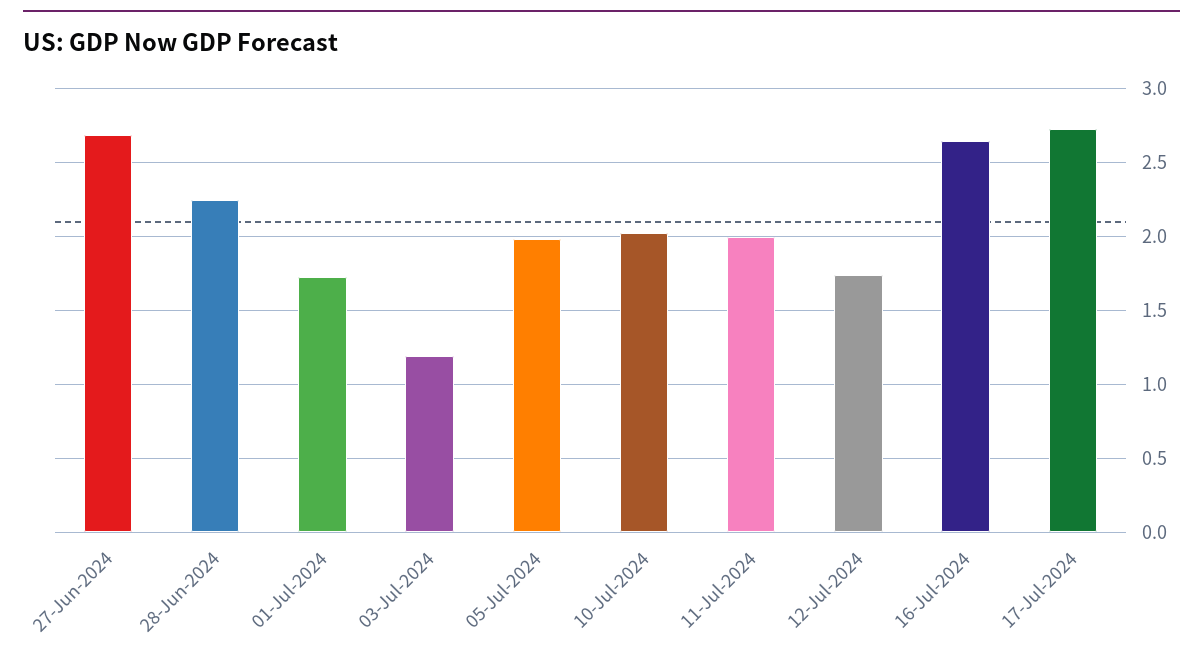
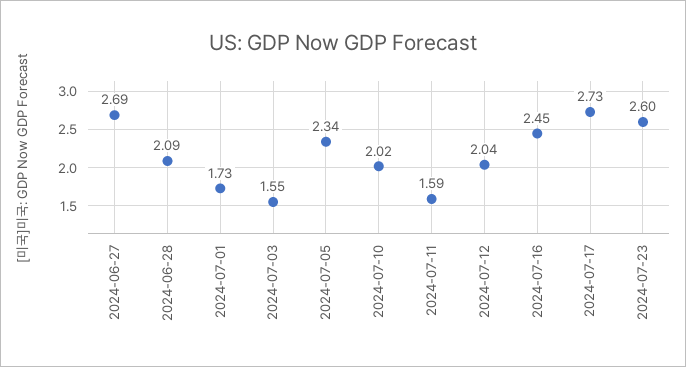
28-Jun-2024: 2.25 -> 2.09
03-Jul-2024: 1.2 -> 1.55
05-Jul-2024: 2 -> 2.34
11-Jul-2024: 2 -> 1.59
12-Jul-2024: 1.75 -> 2.04
16-Jul-2024: 2.65 -> 2.45
2024-07-23: none -> 2.6

